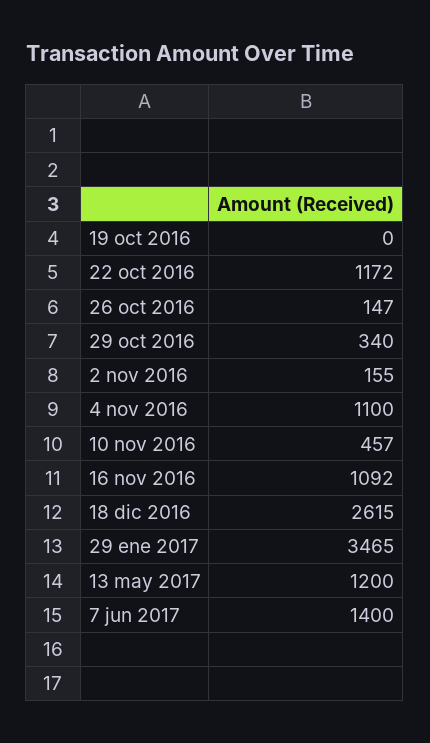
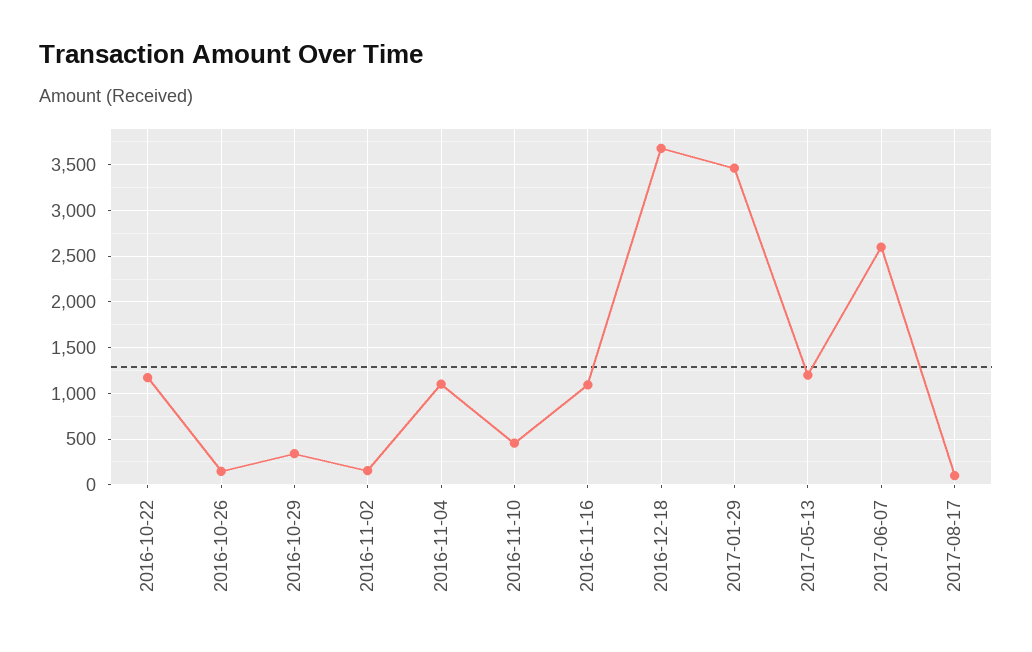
19 oct 2016: 0 -> none
18 dic 2016: 2615 -> 3700
7 jun 2017: 1400 -> 2600
2017-08-17: none -> 100

